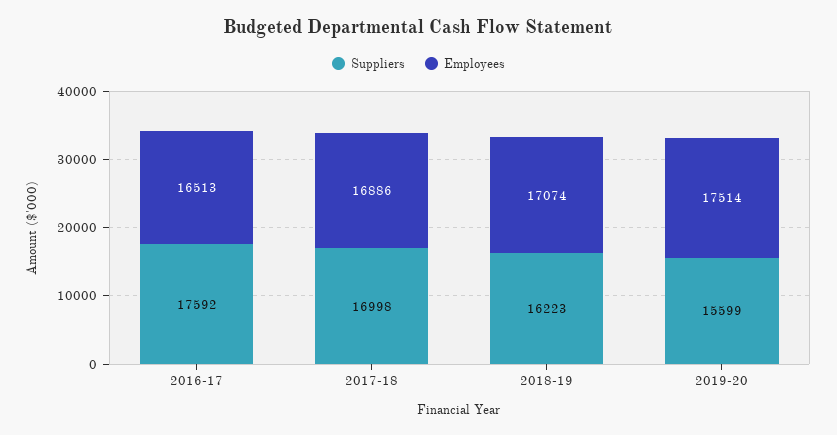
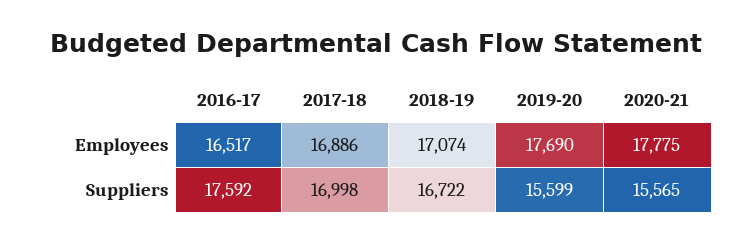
Employees, 2016-17: 16513 -> 16517
Suppliers, 2018-19: 16223 -> 16722
Employees, 2019-20: 17514 -> 17690
Employees, 2020-21: none -> 17775
Suppliers, 2020-21: none -> 15565

